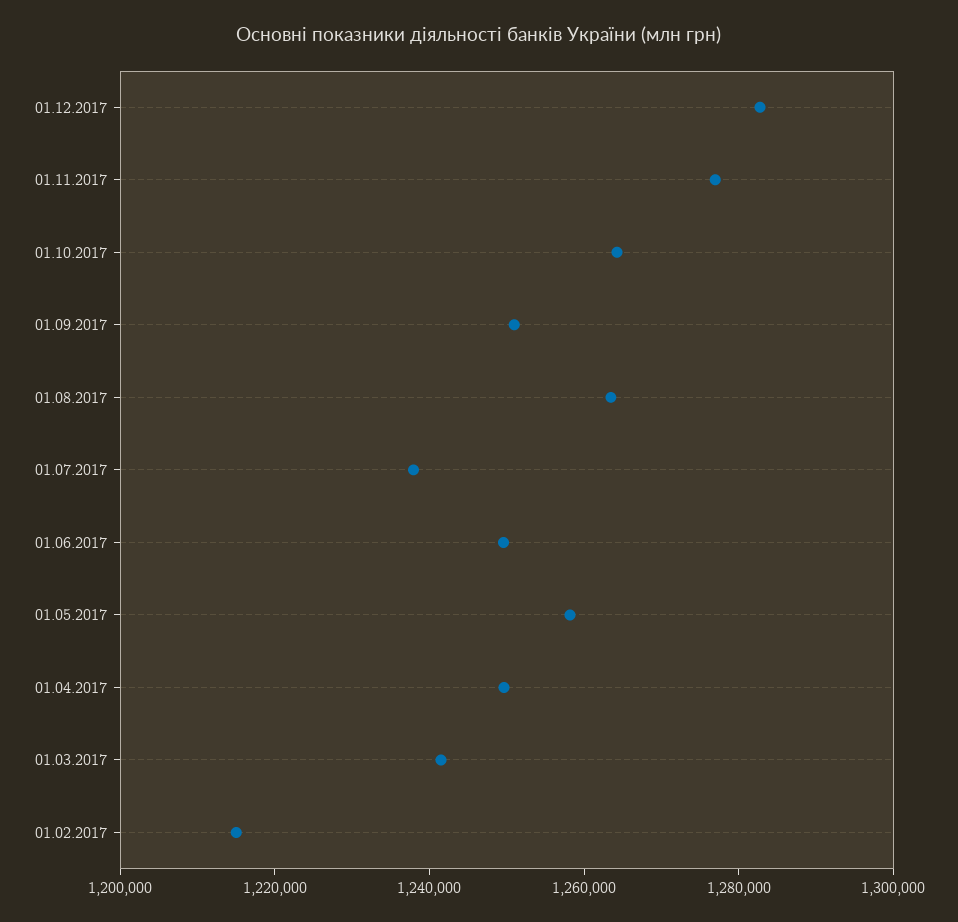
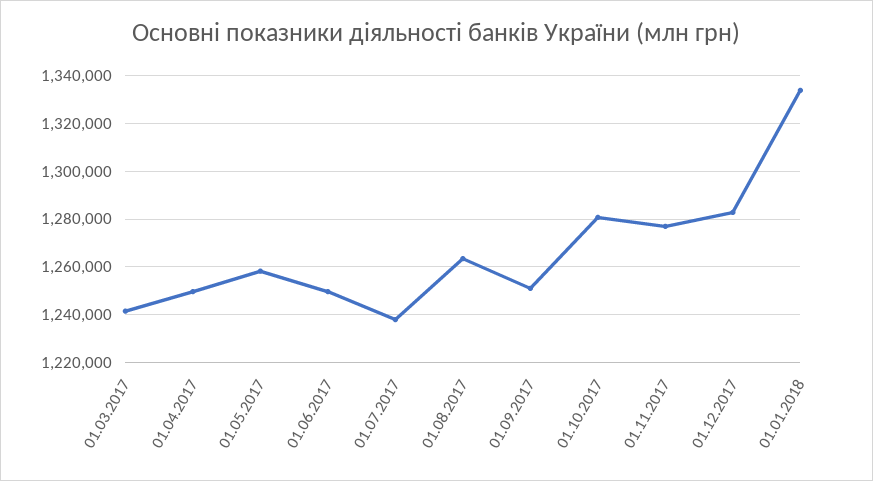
01.10.2017: 1265000 -> 1280000
01.02.2017: 1215000 -> none
01.01.2018: none -> 1335000

